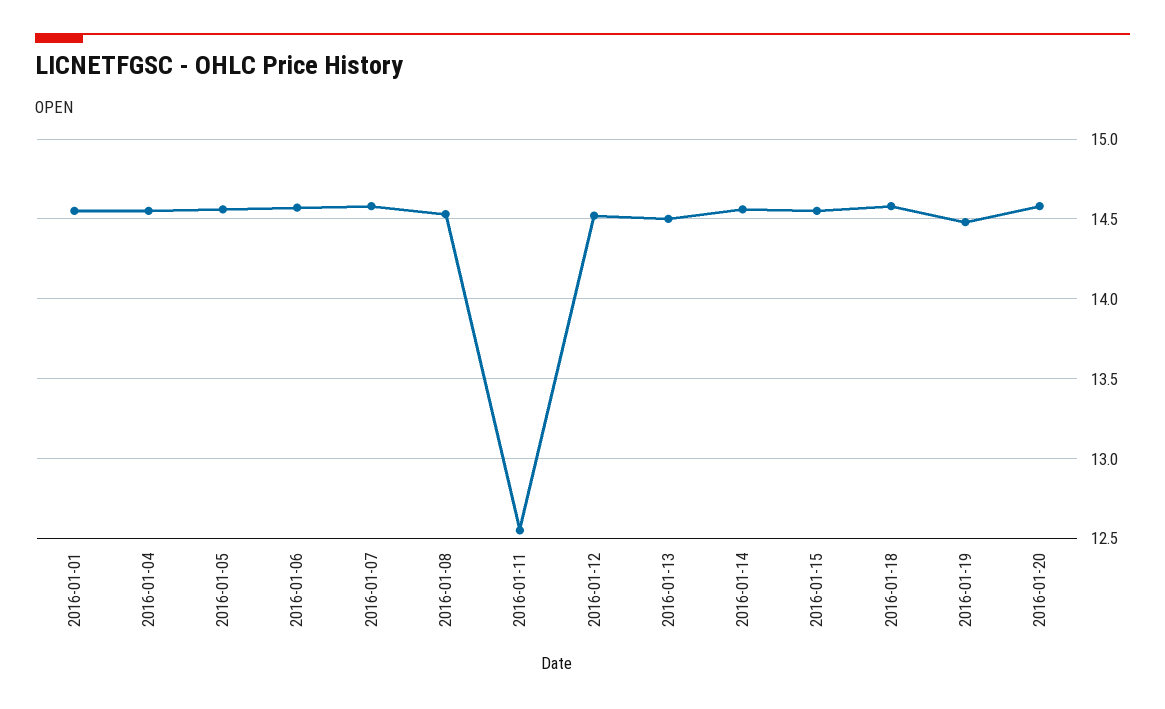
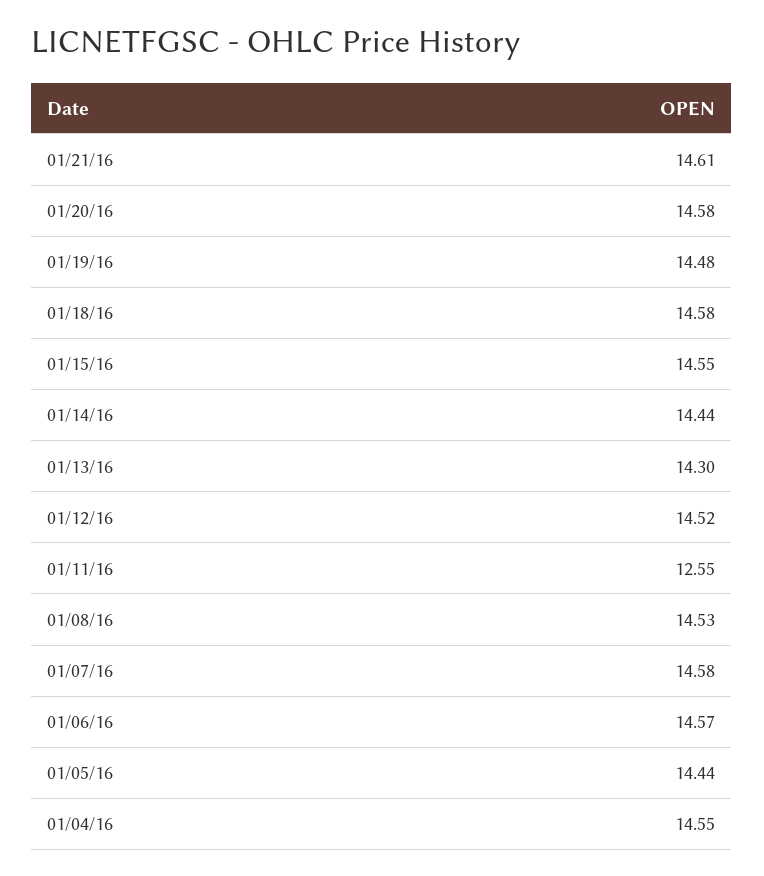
2016-01-01: 14.55 -> none
2016-01-05: 14.55 -> 14.44
2016-01-13: 14.5 -> 14.3
2016-01-14: 14.55 -> 14.44
01/21/16: none -> 14.61

